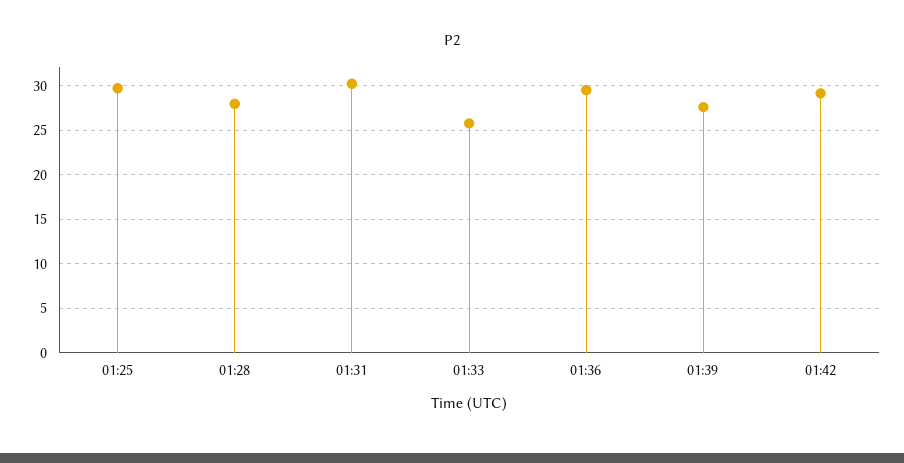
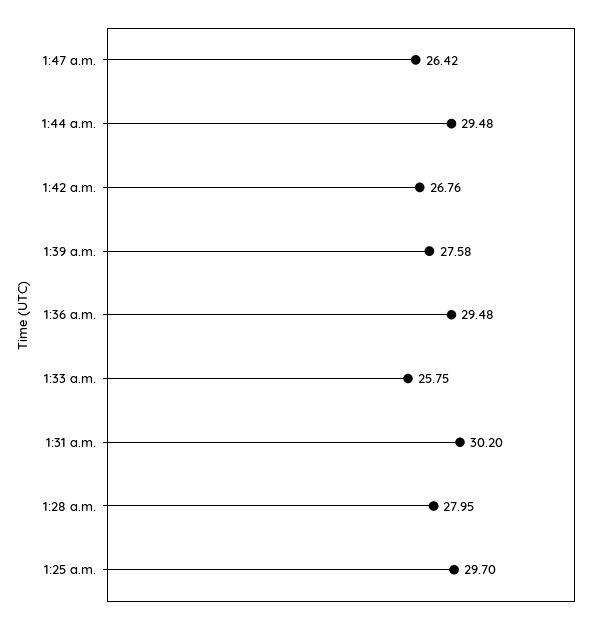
01:42: 29 -> 26.76
1:47 a.m.: none -> 26.42
1:44 a.m.: none -> 29.48

